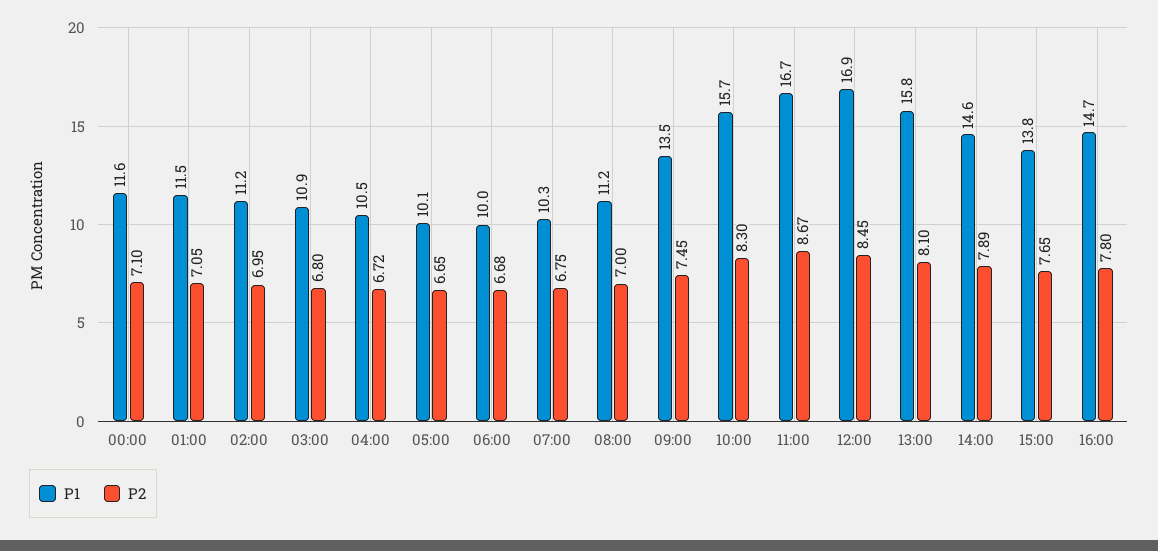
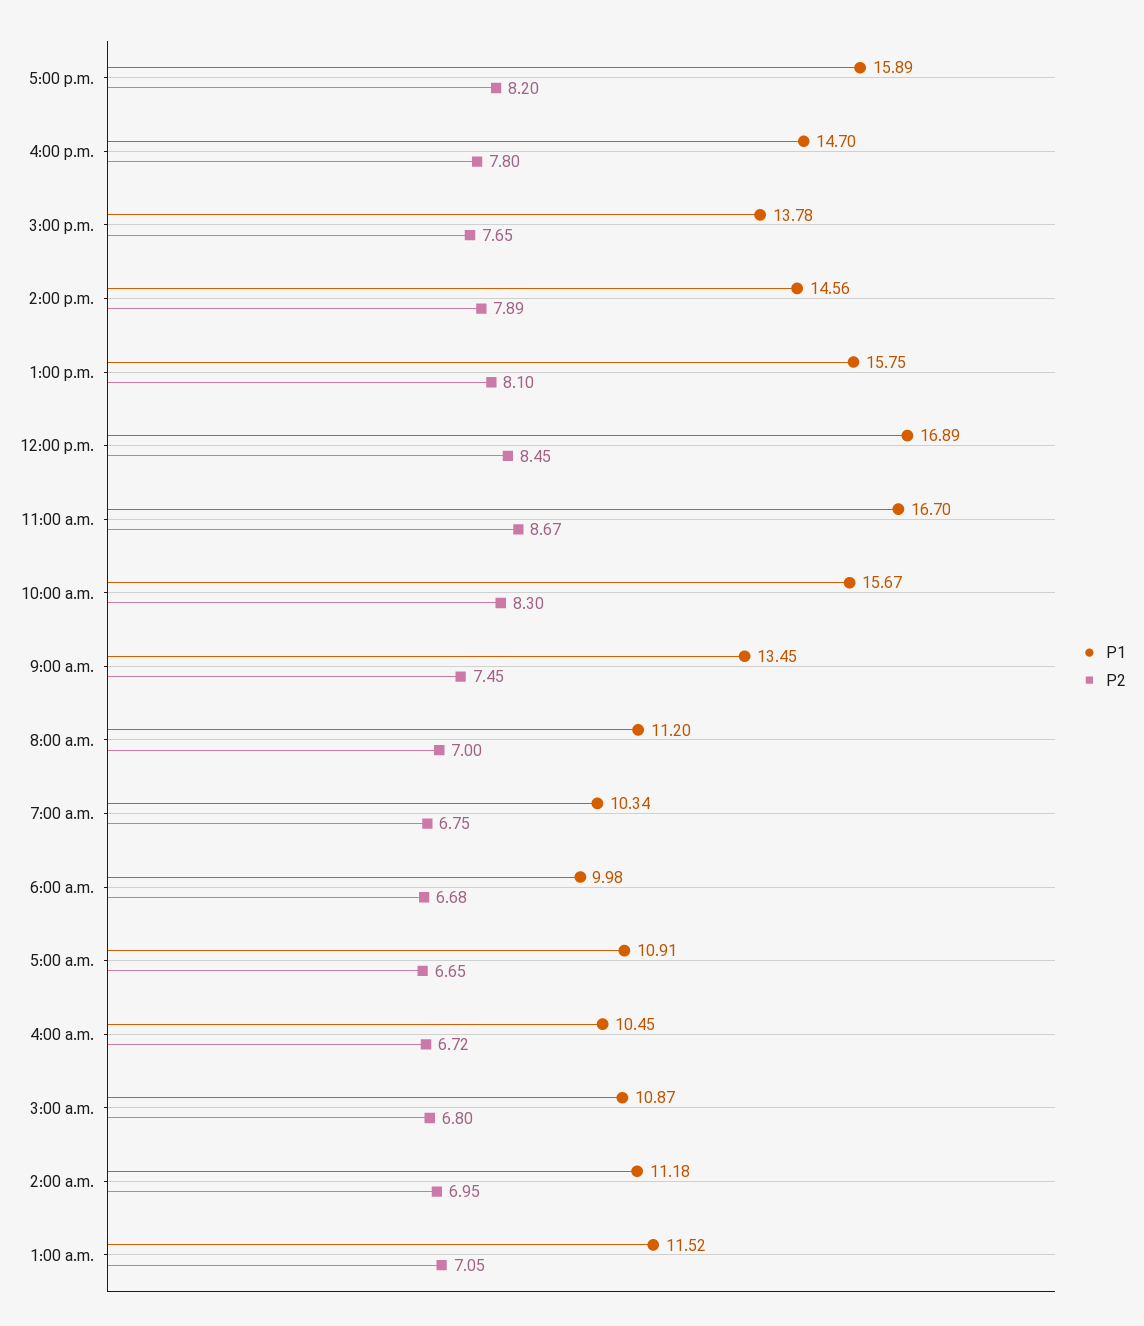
P1, 00:00: 11.6 -> none
P2, 00:00: 7.1 -> none
P1, 05:00: 10.1 -> 10.91
P1, 5:00 p.m.: none -> 15.89
P2, 5:00 p.m.: none -> 8.2

